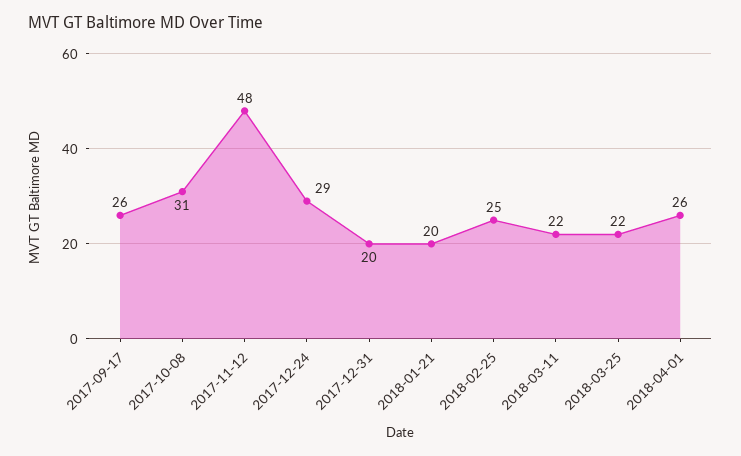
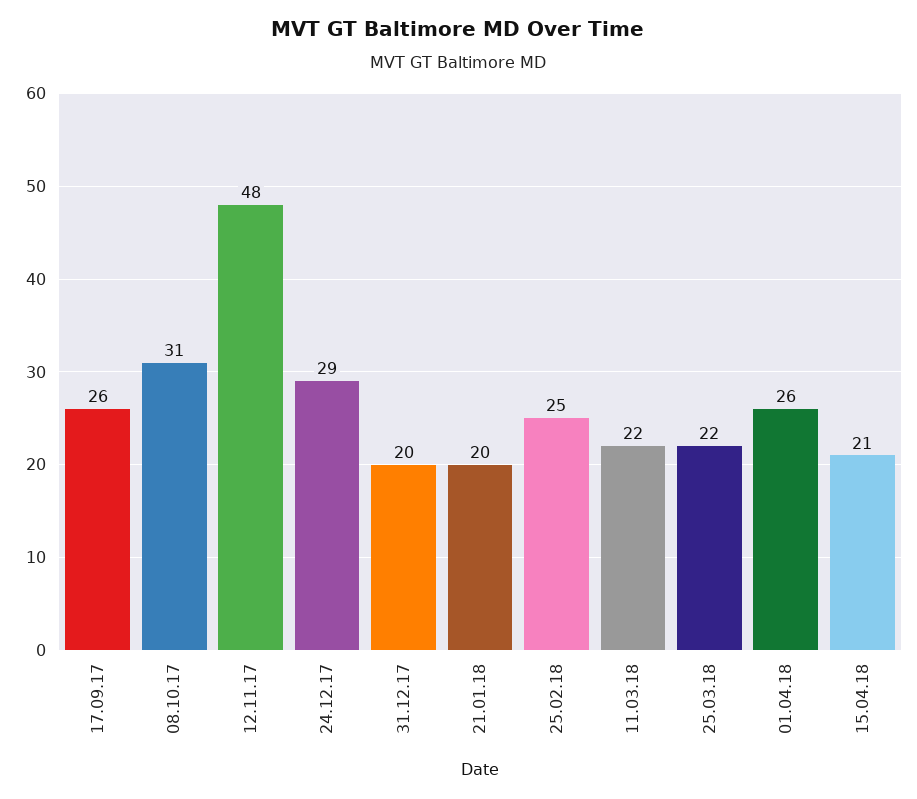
15.04.18: none -> 21

